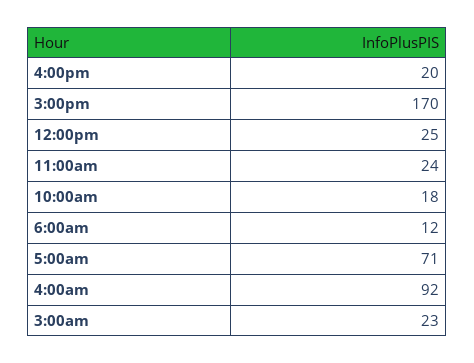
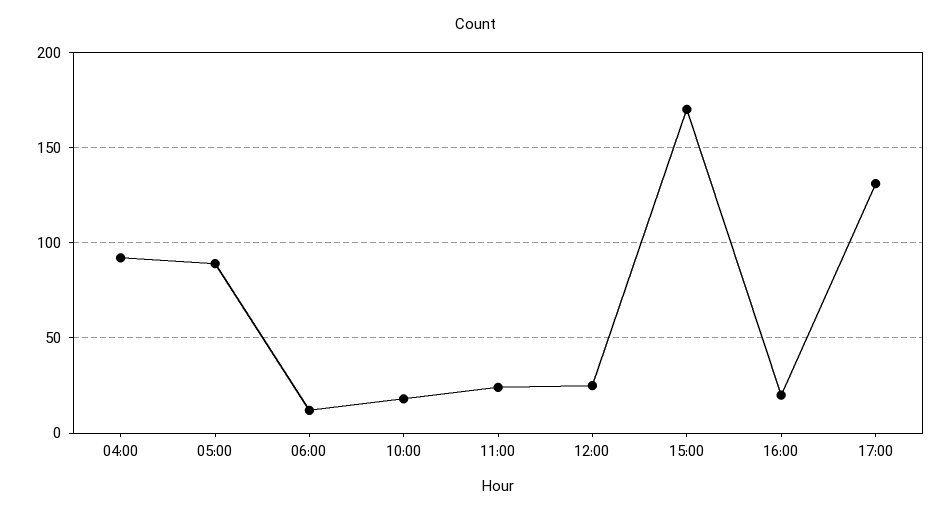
5:00am: 71 -> 90
3:00am: 23 -> none
17:00: none -> 130

